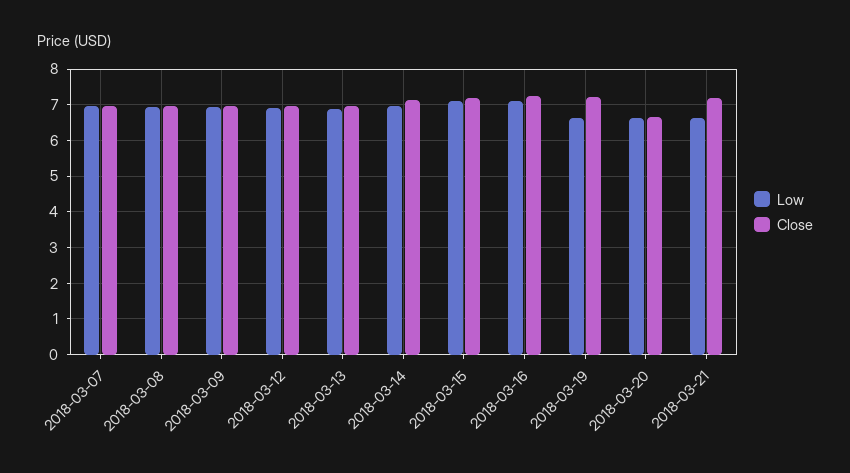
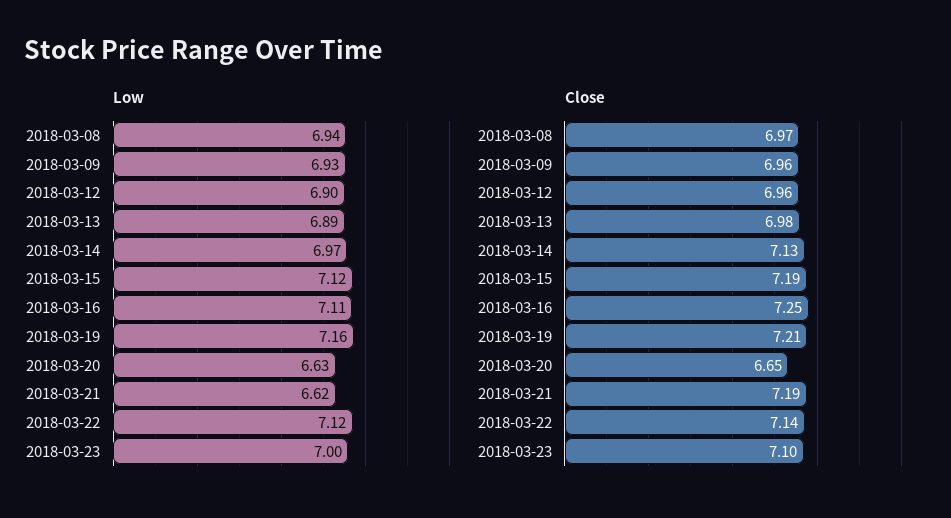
Low, 2018-03-07: 7 -> none
Close, 2018-03-07: 7 -> none
Low, 2018-03-19: 6.6 -> 7.16
Low, 2018-03-22: none -> 7.12
Low, 2018-03-23: none -> 7
Close, 2018-03-22: none -> 7.14
Close, 2018-03-23: none -> 7.1

